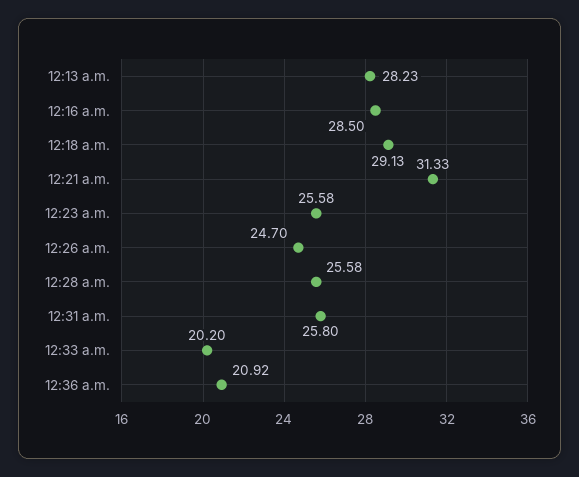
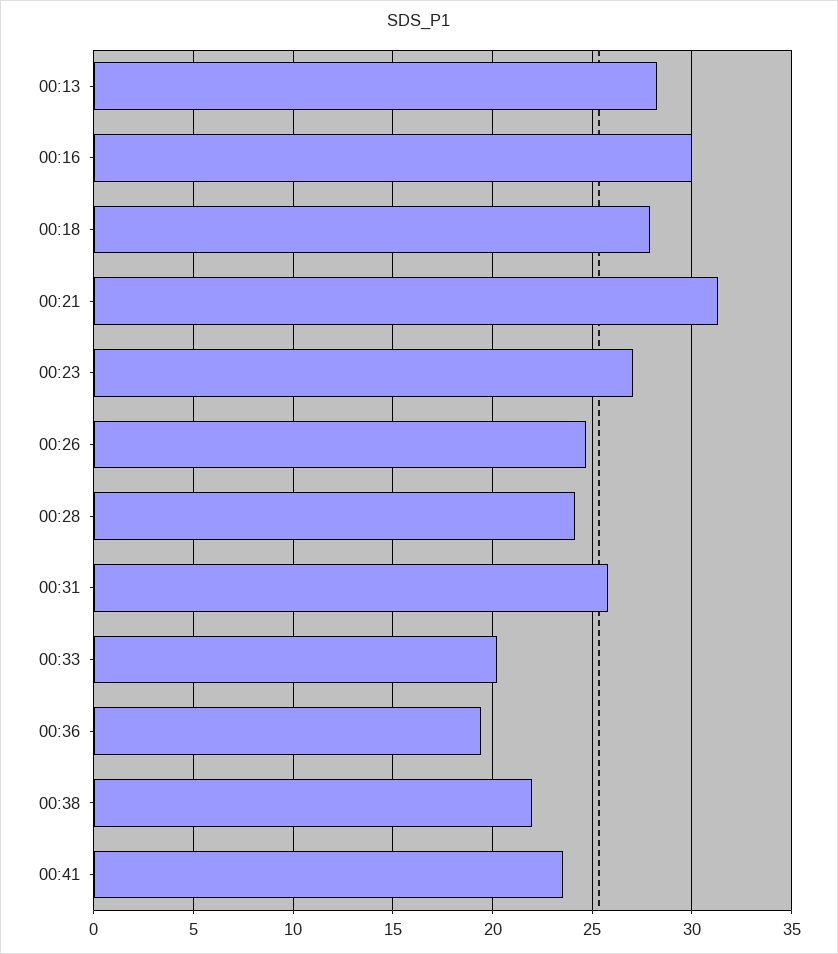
12:16 a.m.: 28.5 -> 30
12:18 a.m.: 29.13 -> 28
12:23 a.m.: 25.58 -> 27
12:28 a.m.: 25.58 -> 24
12:36 a.m.: 20.92 -> 19.5
00:38: none -> 22
00:41: none -> 23.5

